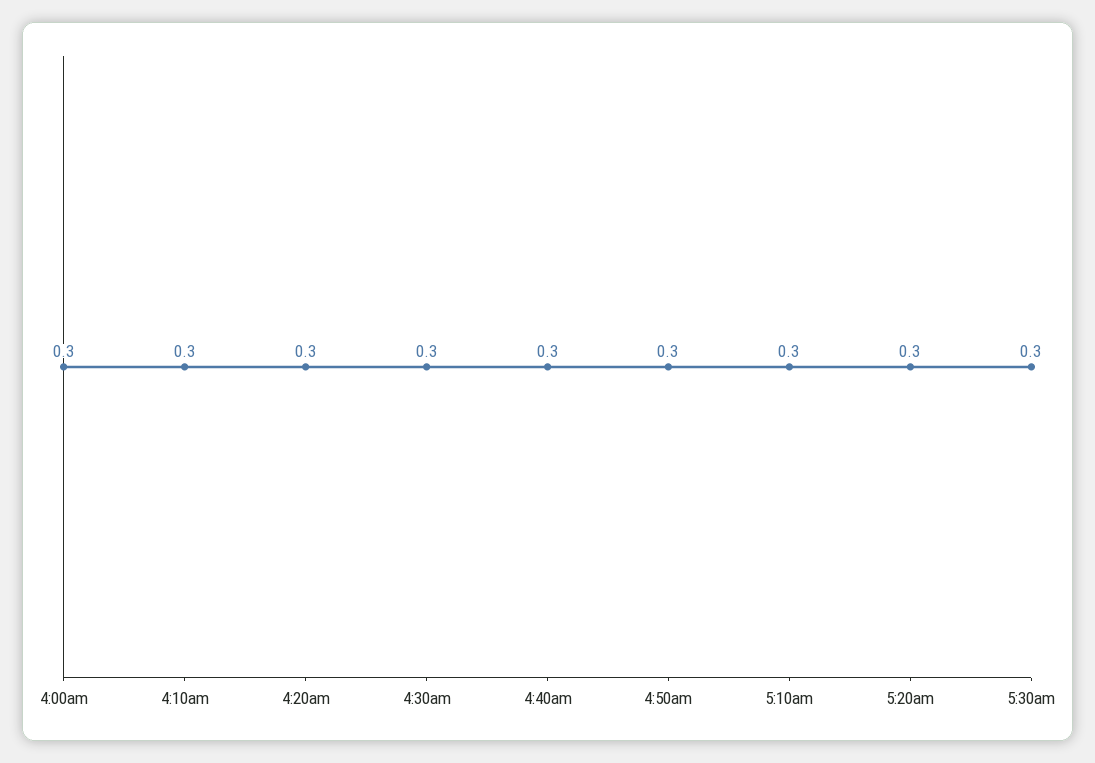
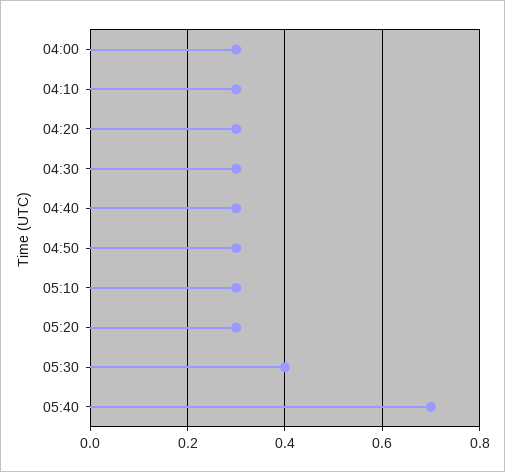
5:30am: 0.3 -> 0.4
05:40: none -> 0.7

